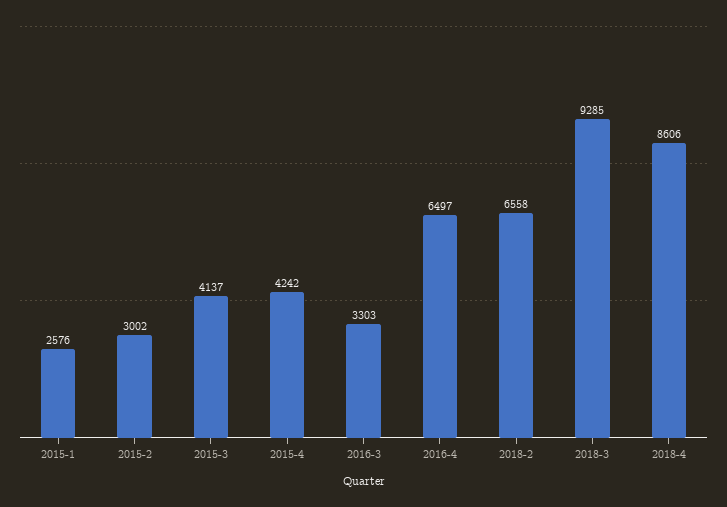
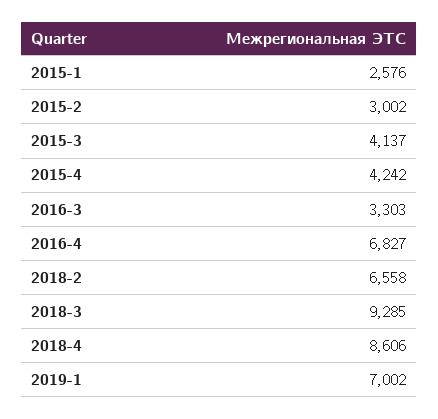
2016-4: 6497 -> 6827
2019-1: none -> 7002

